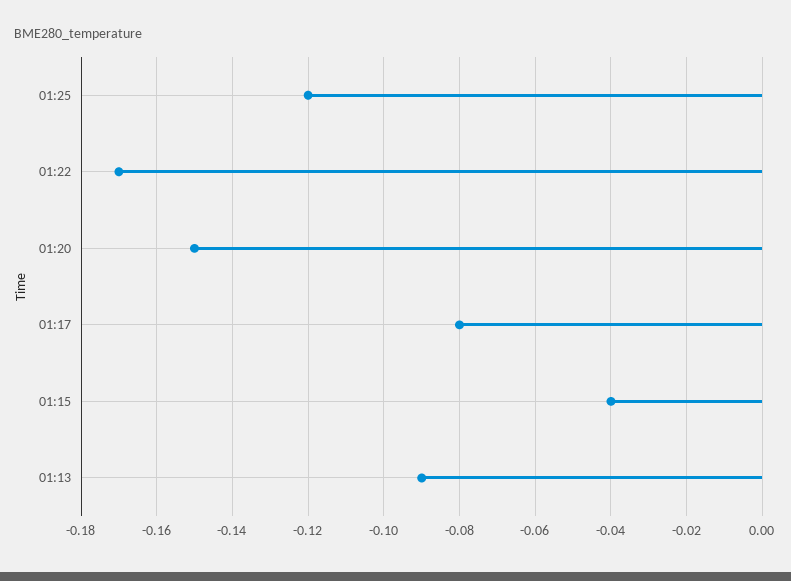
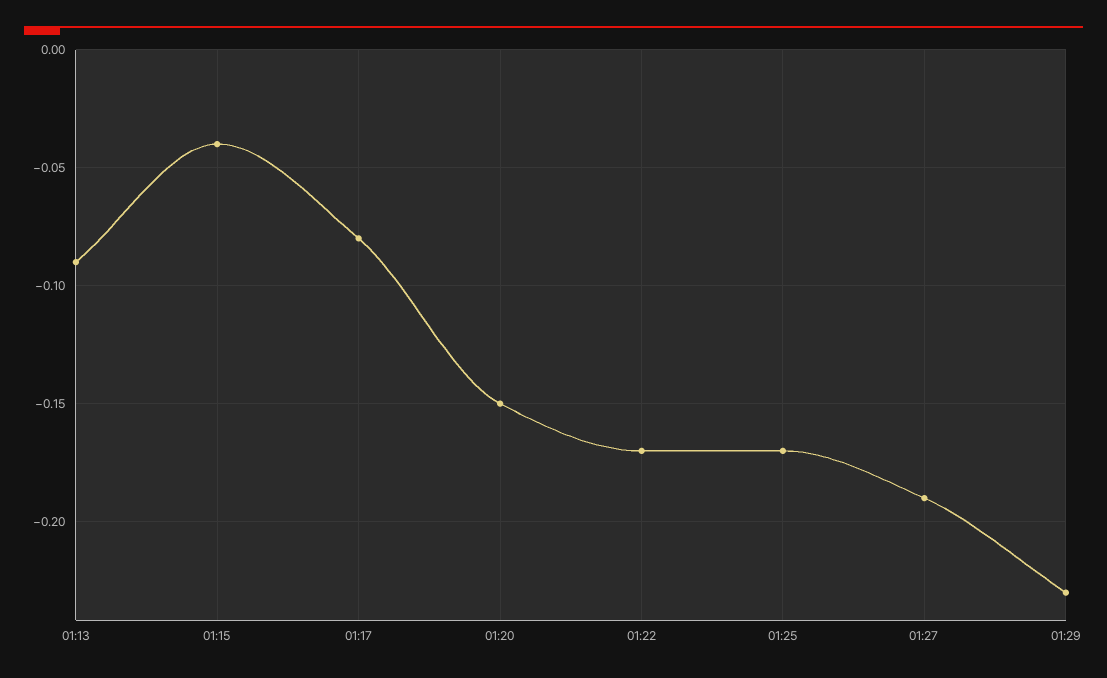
01:25: -0.12 -> -0.17
01:27: none -> -0.19
01:29: none -> -0.23

